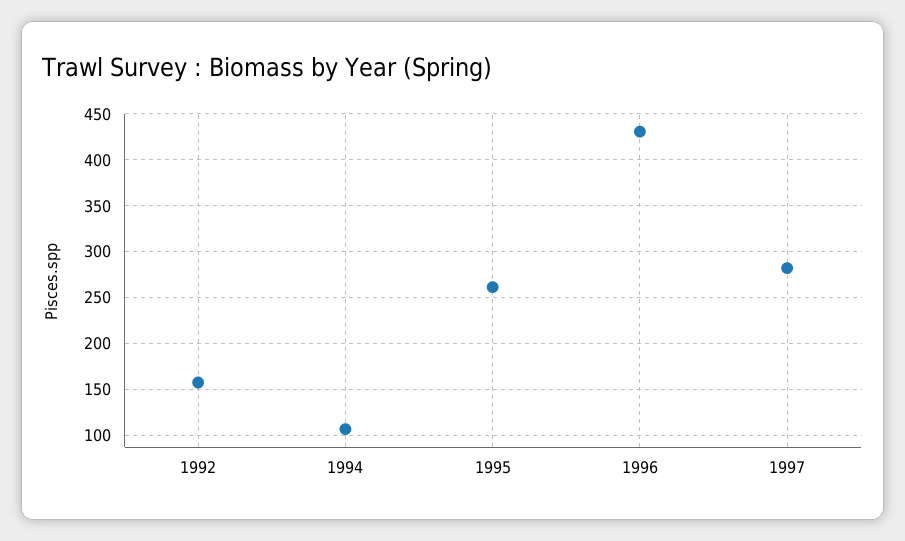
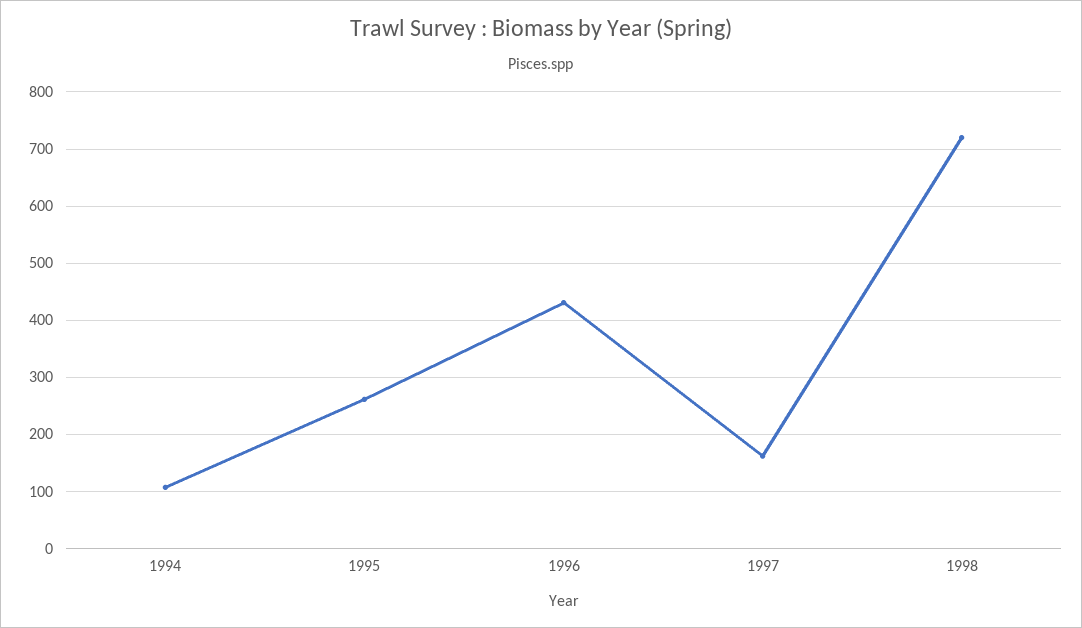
1992: 160 -> none
1997: 280 -> 160
1998: none -> 720

